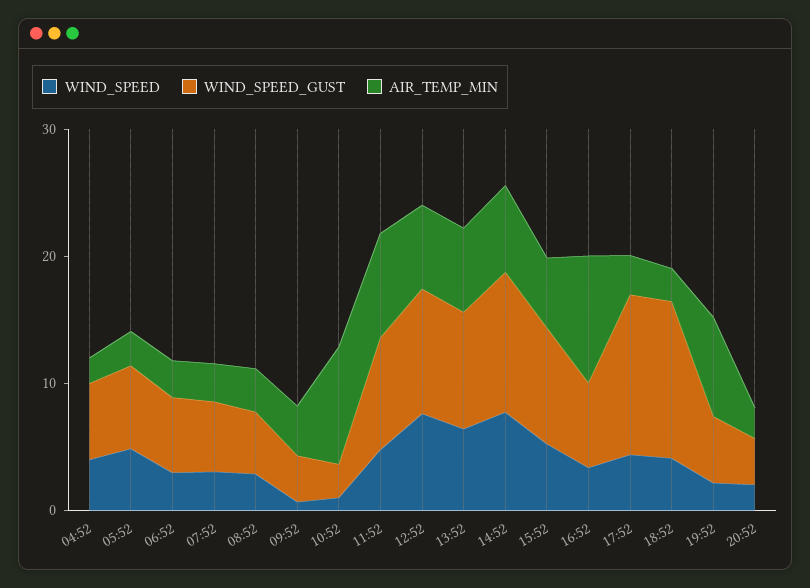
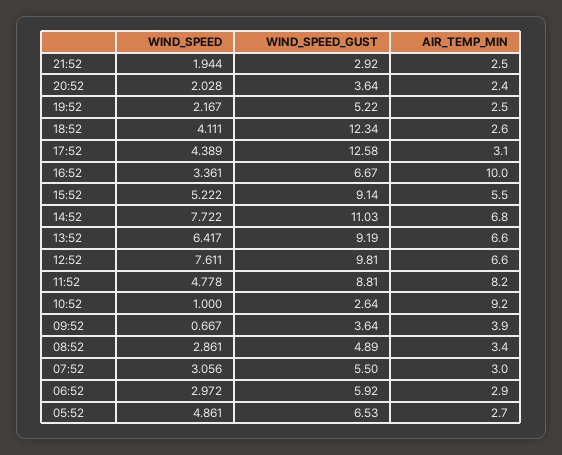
WIND_SPEED, 04:52: 4 -> none
WIND_SPEED_GUST, 04:52: 6 -> none
AIR_TEMP_MIN, 04:52: 2 -> none
AIR_TEMP_MIN, 19:52: 8 -> 2.5
WIND_SPEED, 21:52: none -> 1.944
WIND_SPEED_GUST, 21:52: none -> 2.92
AIR_TEMP_MIN, 21:52: none -> 2.5

